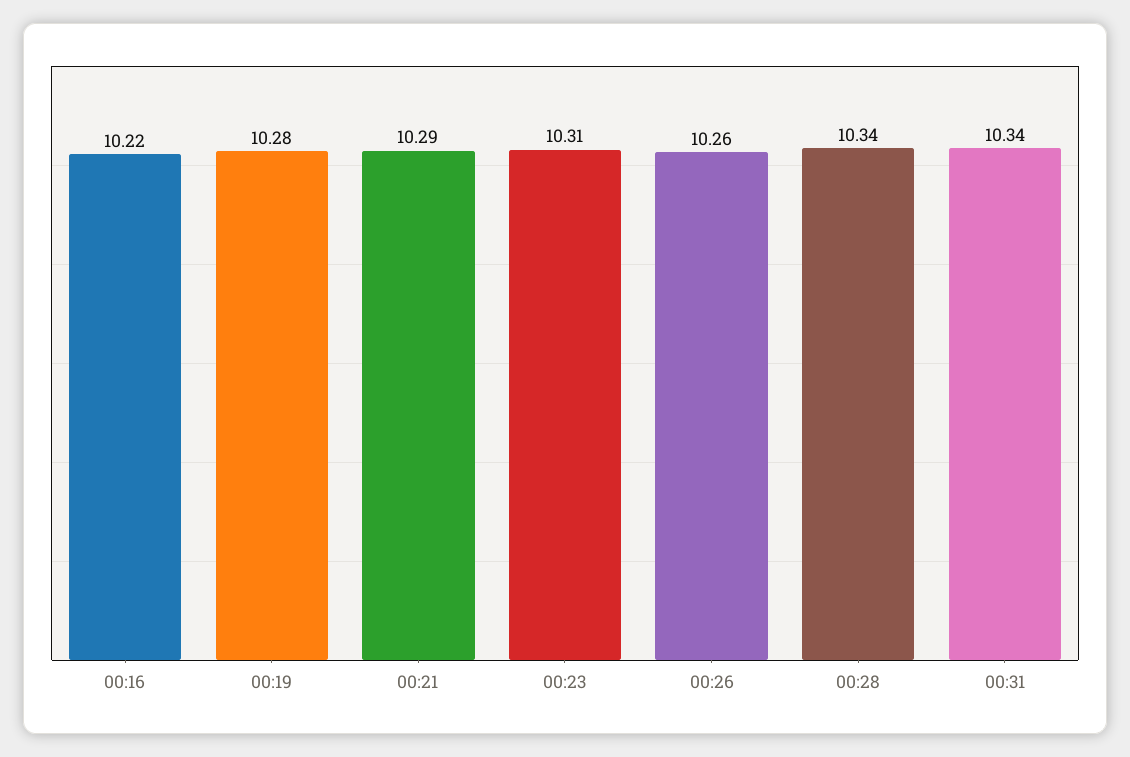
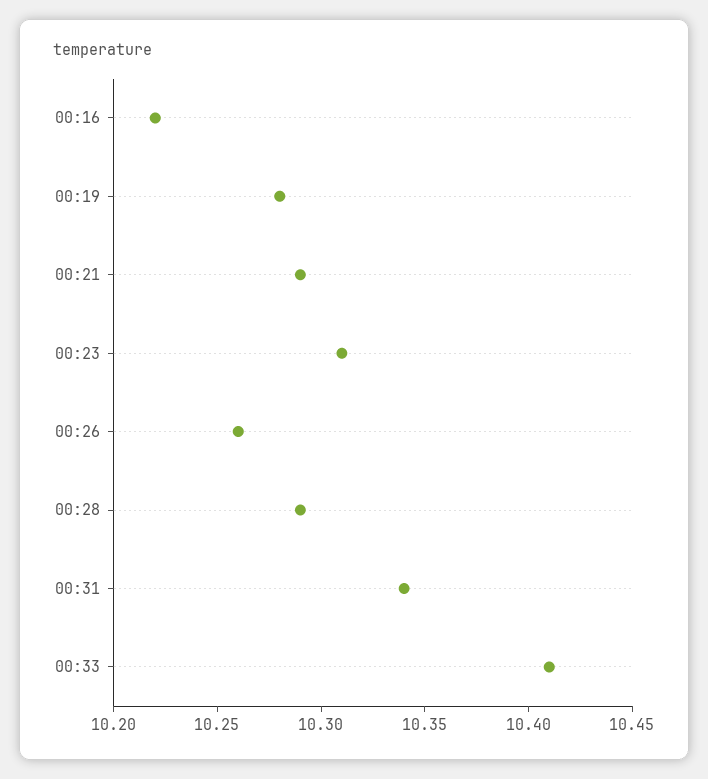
00:28: 10.34 -> 10.29
00:33: none -> 10.41

